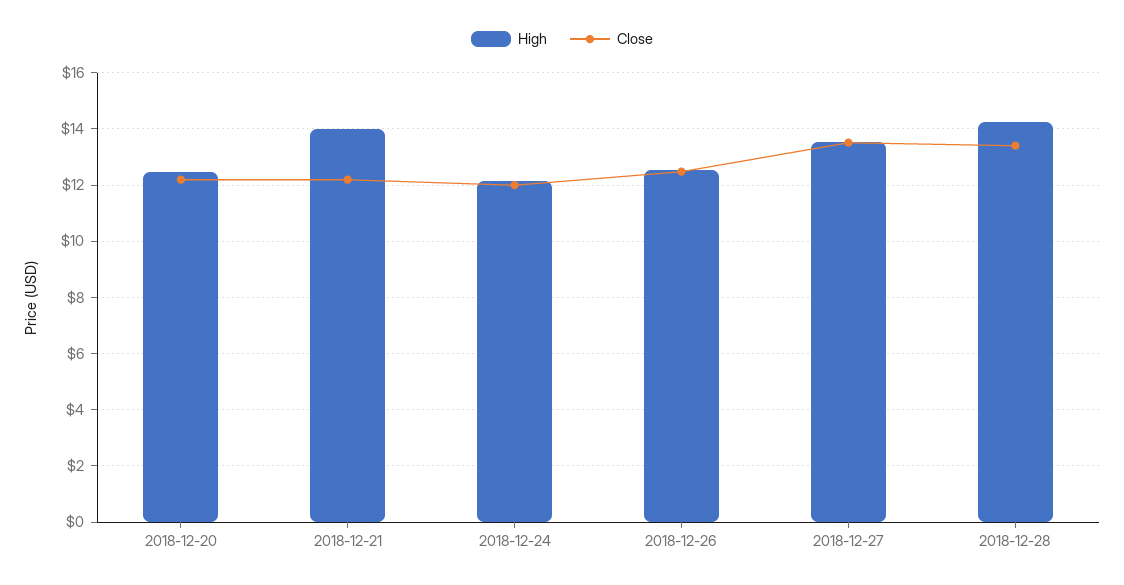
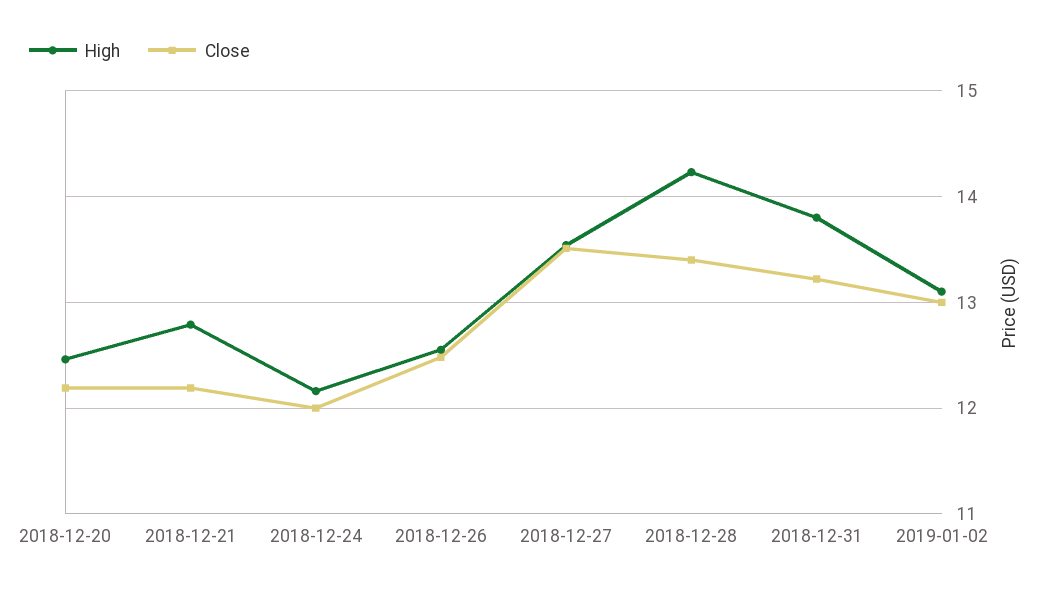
High, 2018-12-21: 14 -> 12.8
High, 2018-12-31: none -> 13.8
Close, 2018-12-31: none -> 13.2
High, 2019-01-02: none -> 13.1
Close, 2019-01-02: none -> 13

